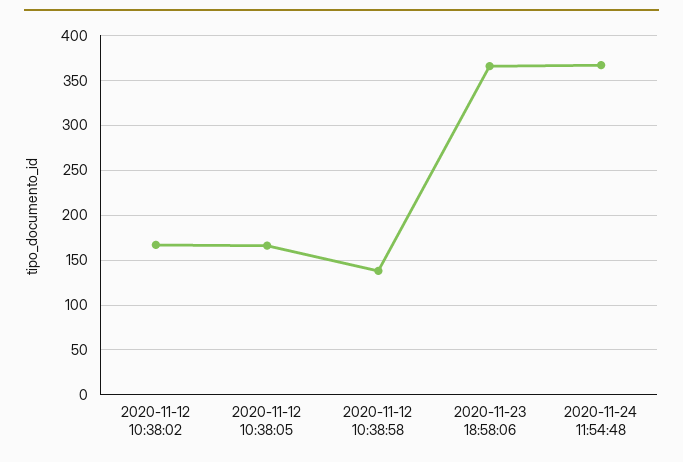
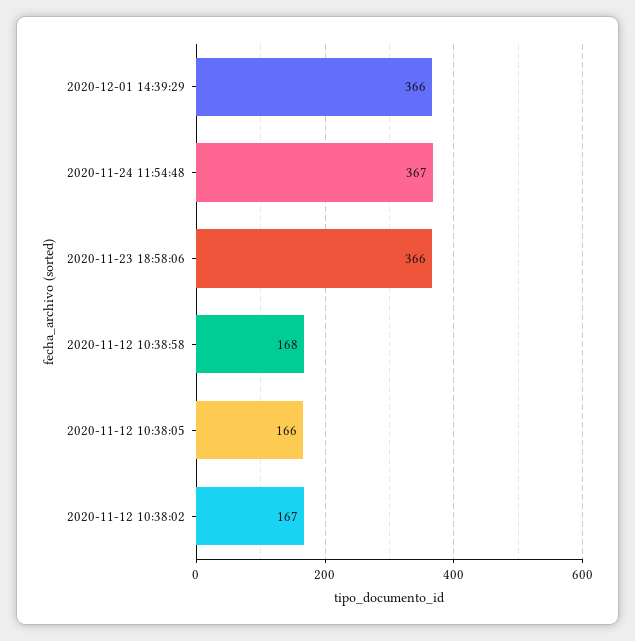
2020-11-12 10:38:58: 140 -> 168
2020-12-01 14:39:29: none -> 366

